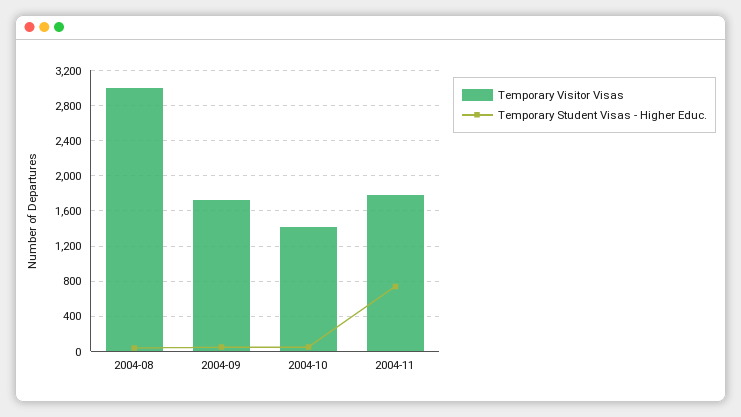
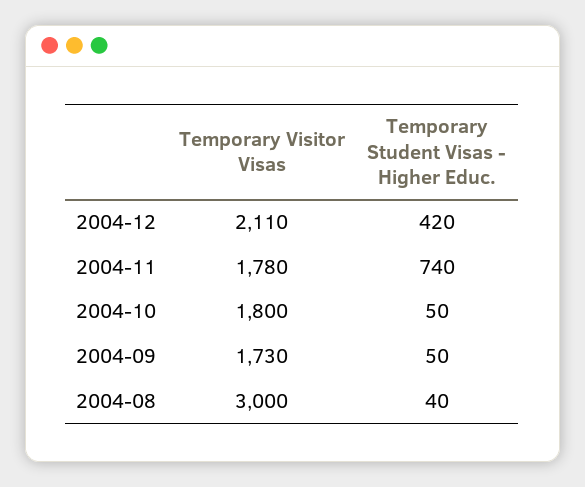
Temporary Visitor Visas, 2004-10: 1400 -> 1800
Temporary Visitor Visas, 2004-12: none -> 2110
Temporary Student Visas - Higher Educ., 2004-12: none -> 420

